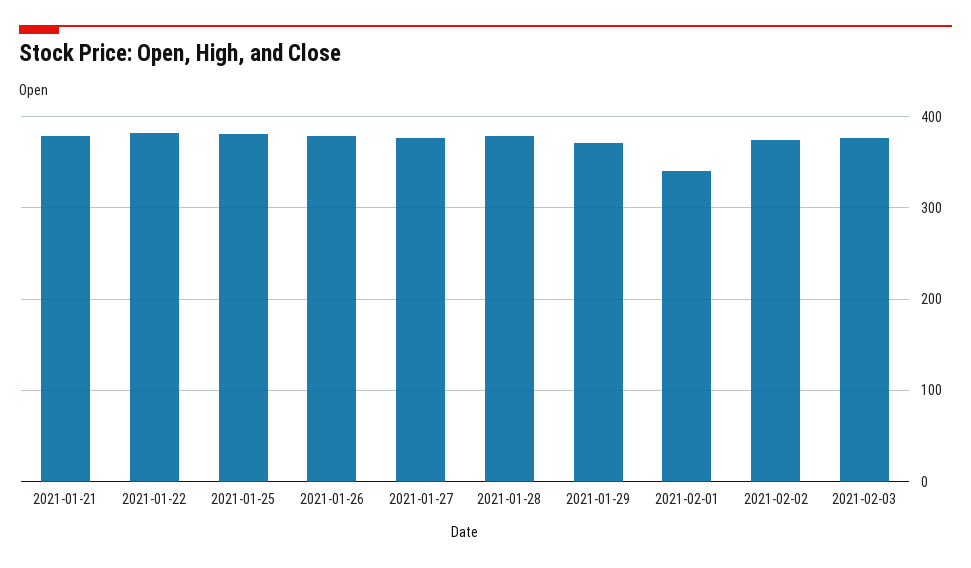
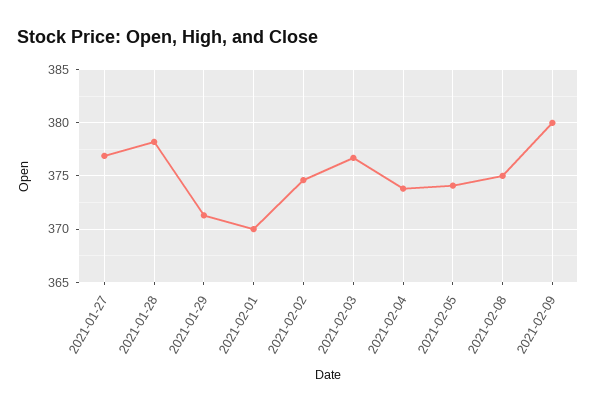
2021-01-21: 380 -> none
2021-01-22: 380 -> none
2021-01-25: 380 -> none
2021-01-26: 380 -> none
2021-02-01: 340 -> 370
2021-02-04: none -> 374
2021-02-05: none -> 374
2021-02-08: none -> 375
2021-02-09: none -> 380

